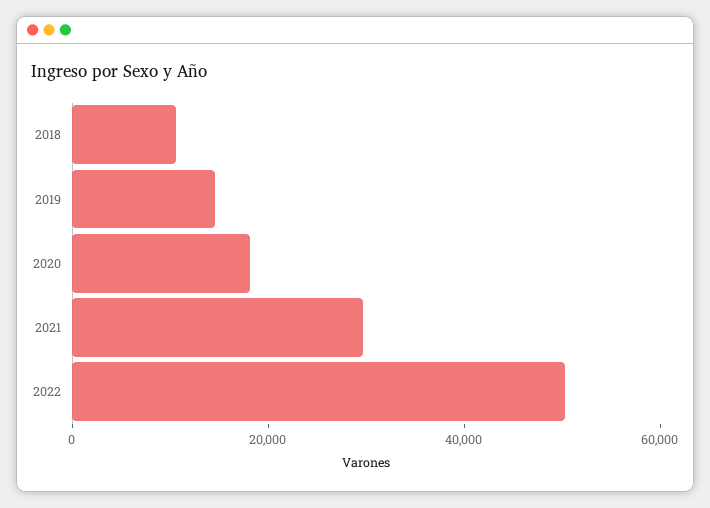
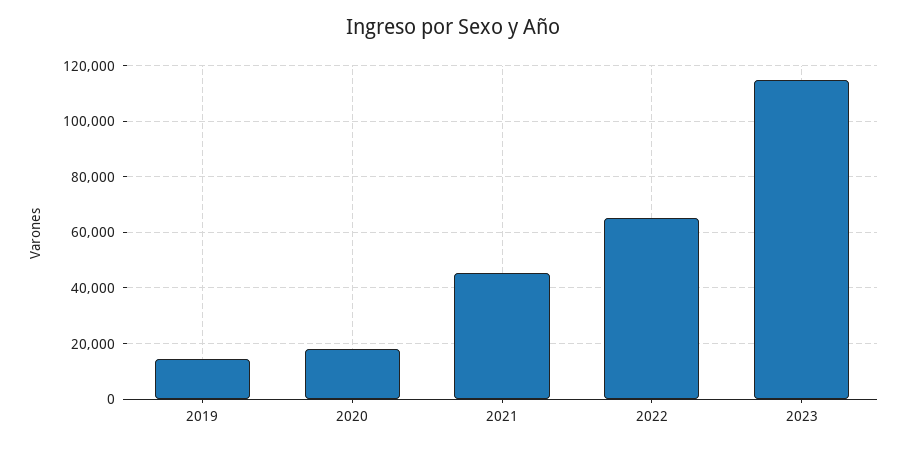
2018: 10000 -> none
2021: 30000 -> 45000
2022: 50000 -> 65000
2023: none -> 115000

